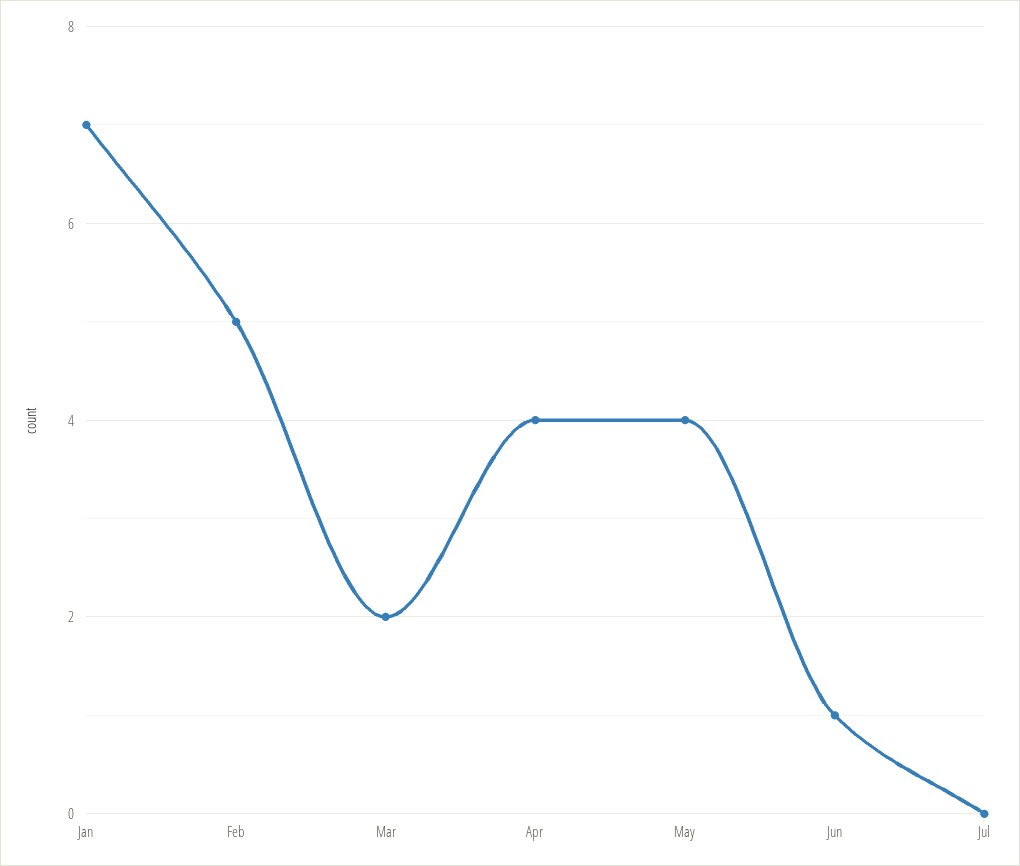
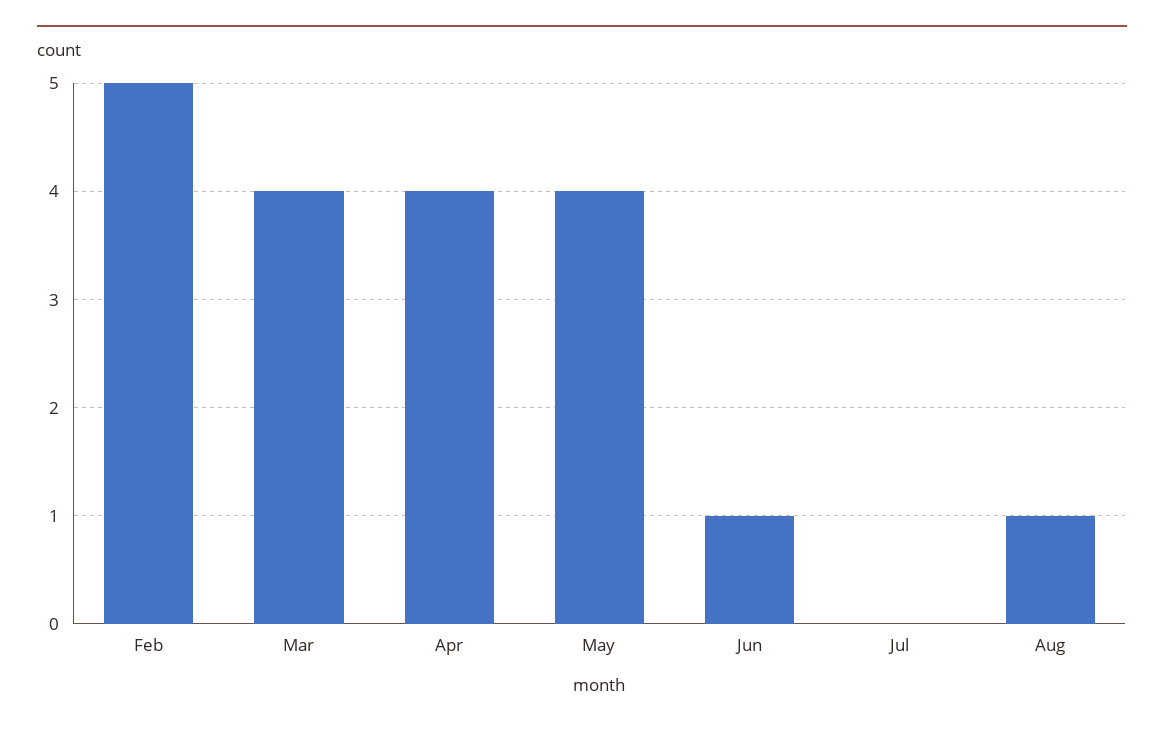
Jan: 7 -> none
Mar: 2 -> 4
Aug: none -> 1

